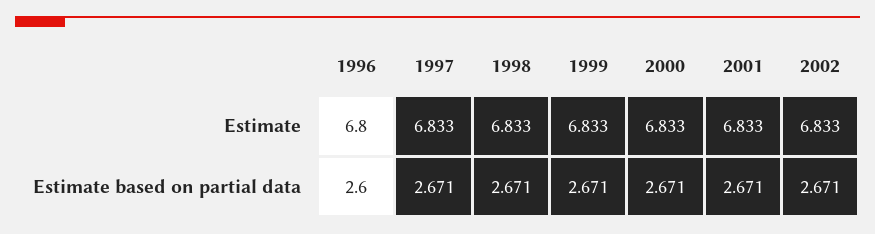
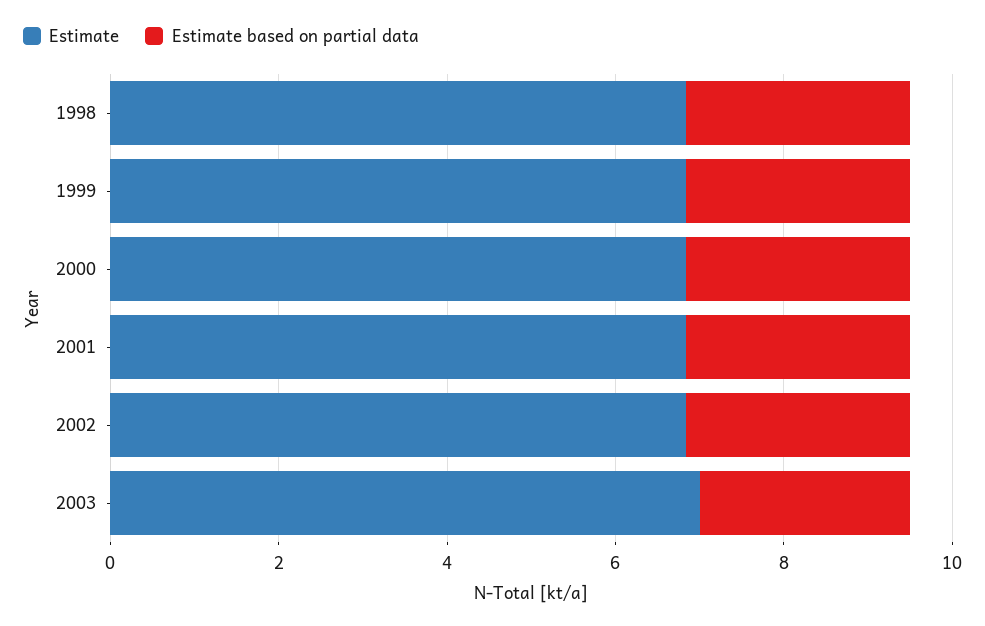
Estimate, 1996: 6.8 -> none
Estimate, 1997: 6.833 -> none
Estimate based on partial data, 1996: 2.6 -> none
Estimate based on partial data, 1997: 2.671 -> none
Estimate, 2003: none -> 7
Estimate based on partial data, 2003: none -> 2.5

